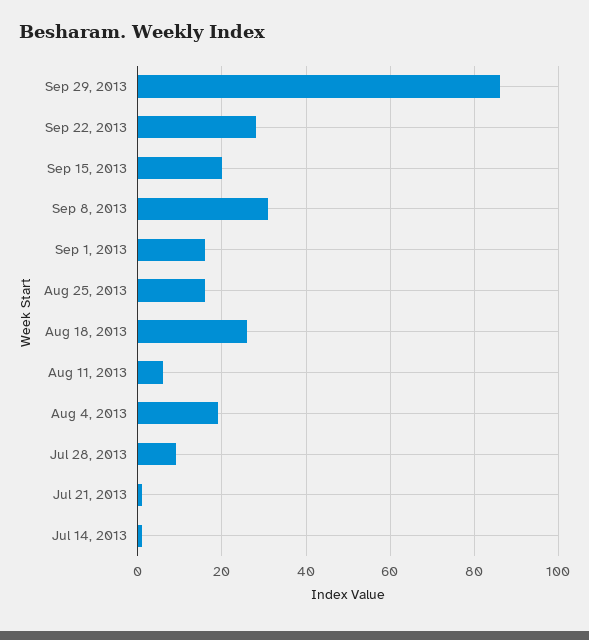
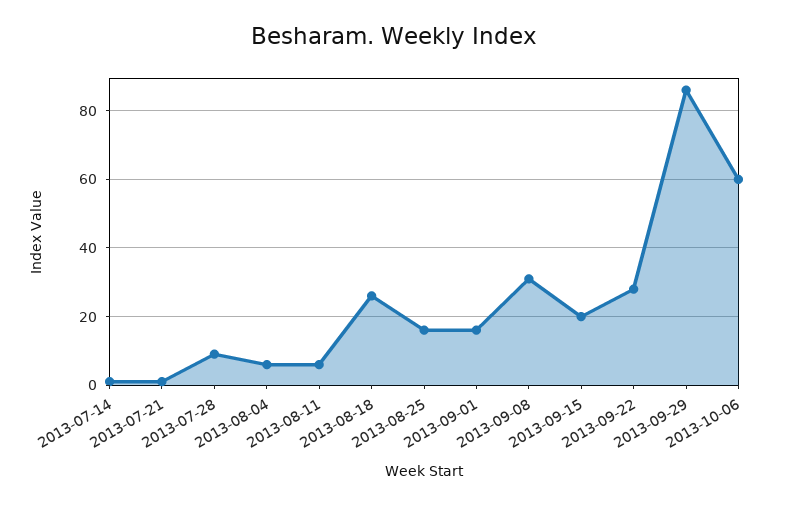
Aug 4, 2013: 20 -> 5
2013-10-06: none -> 60

